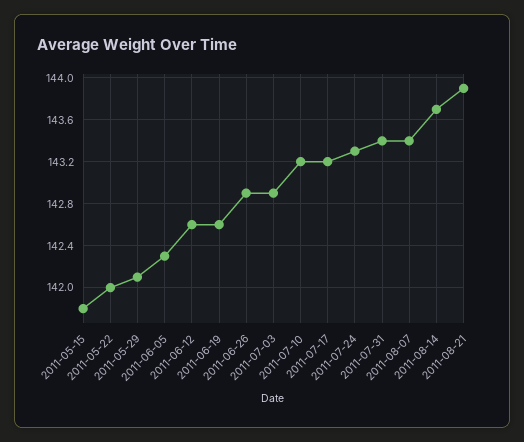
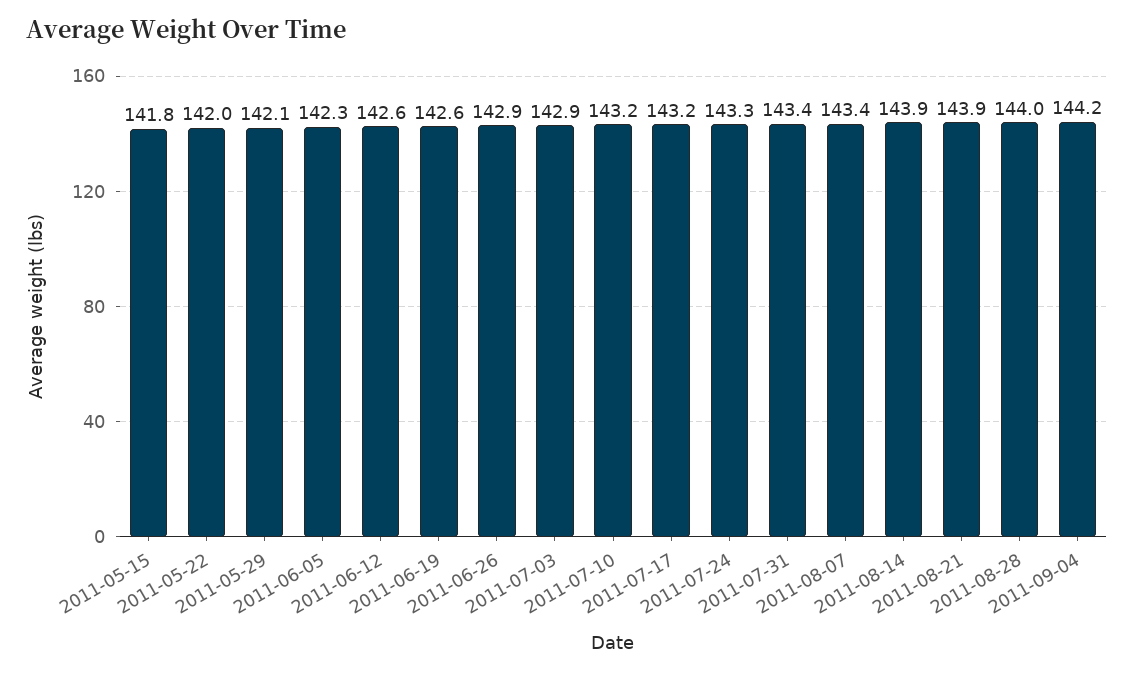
2011-08-14: 143.7 -> 143.9
2011-08-28: none -> 144
2011-09-04: none -> 144.2

